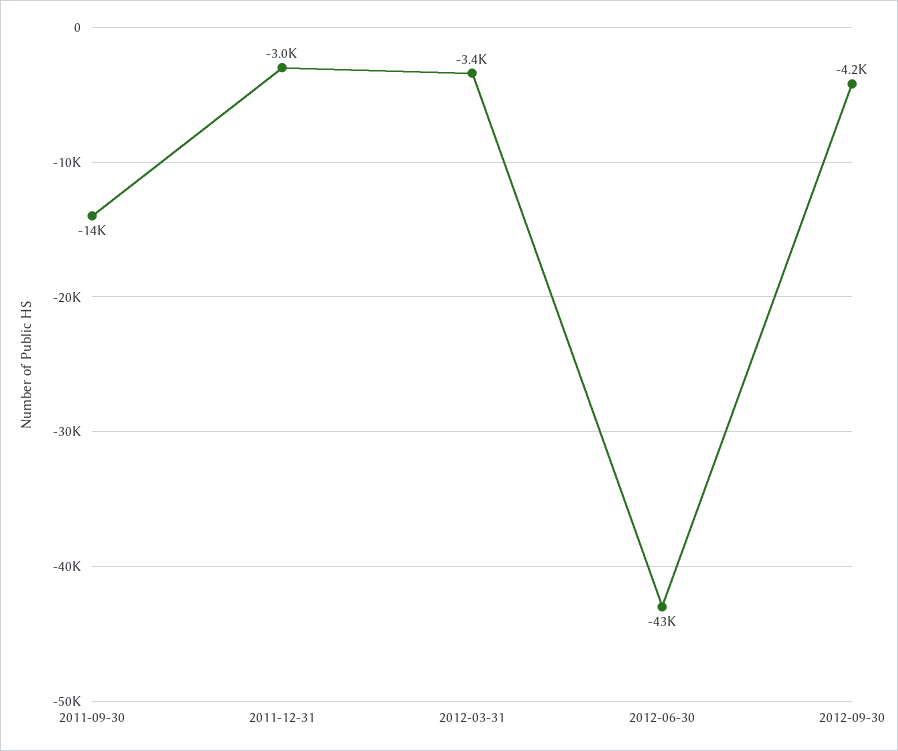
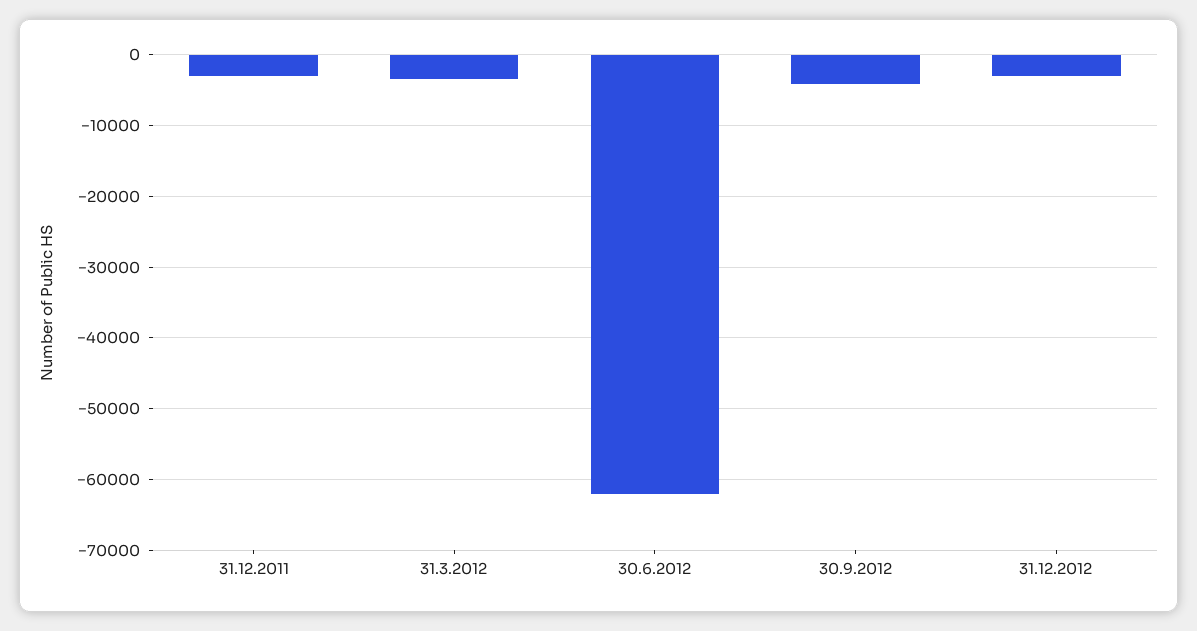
2011-09-30: -14000 -> none
2012-06-30: -43000 -> -62000
31.12.2012: none -> -3000

